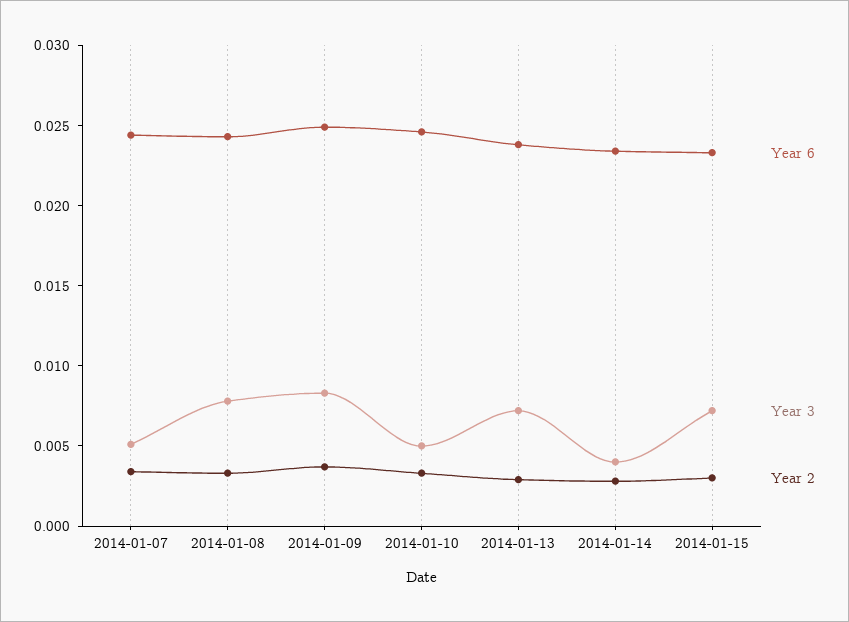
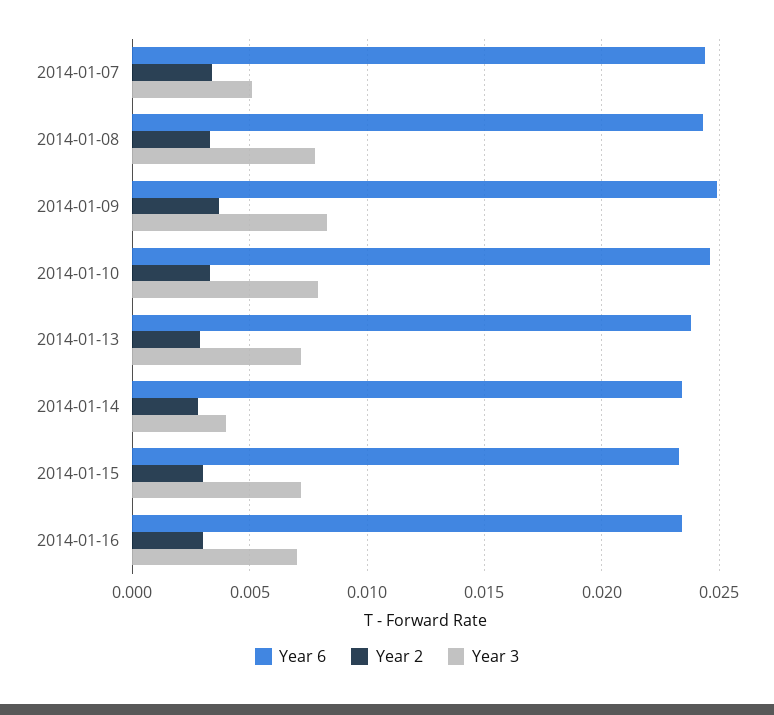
Year 3, 2014-01-10: 0.005 -> 0.008
Year 6, 2014-01-16: none -> 0.0235
Year 2, 2014-01-16: none -> 0.003
Year 3, 2014-01-16: none -> 0.007

